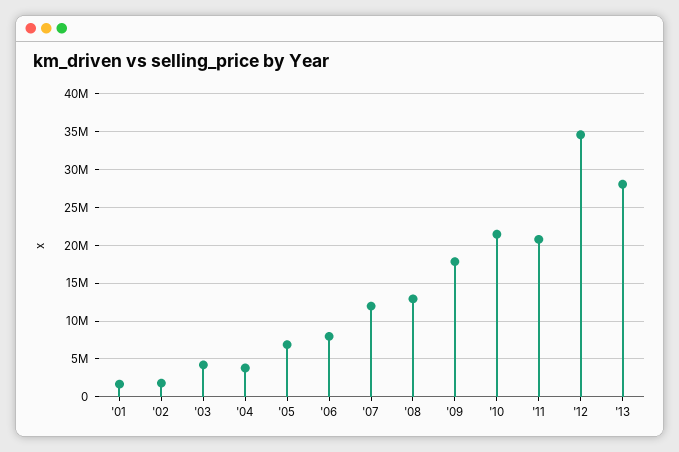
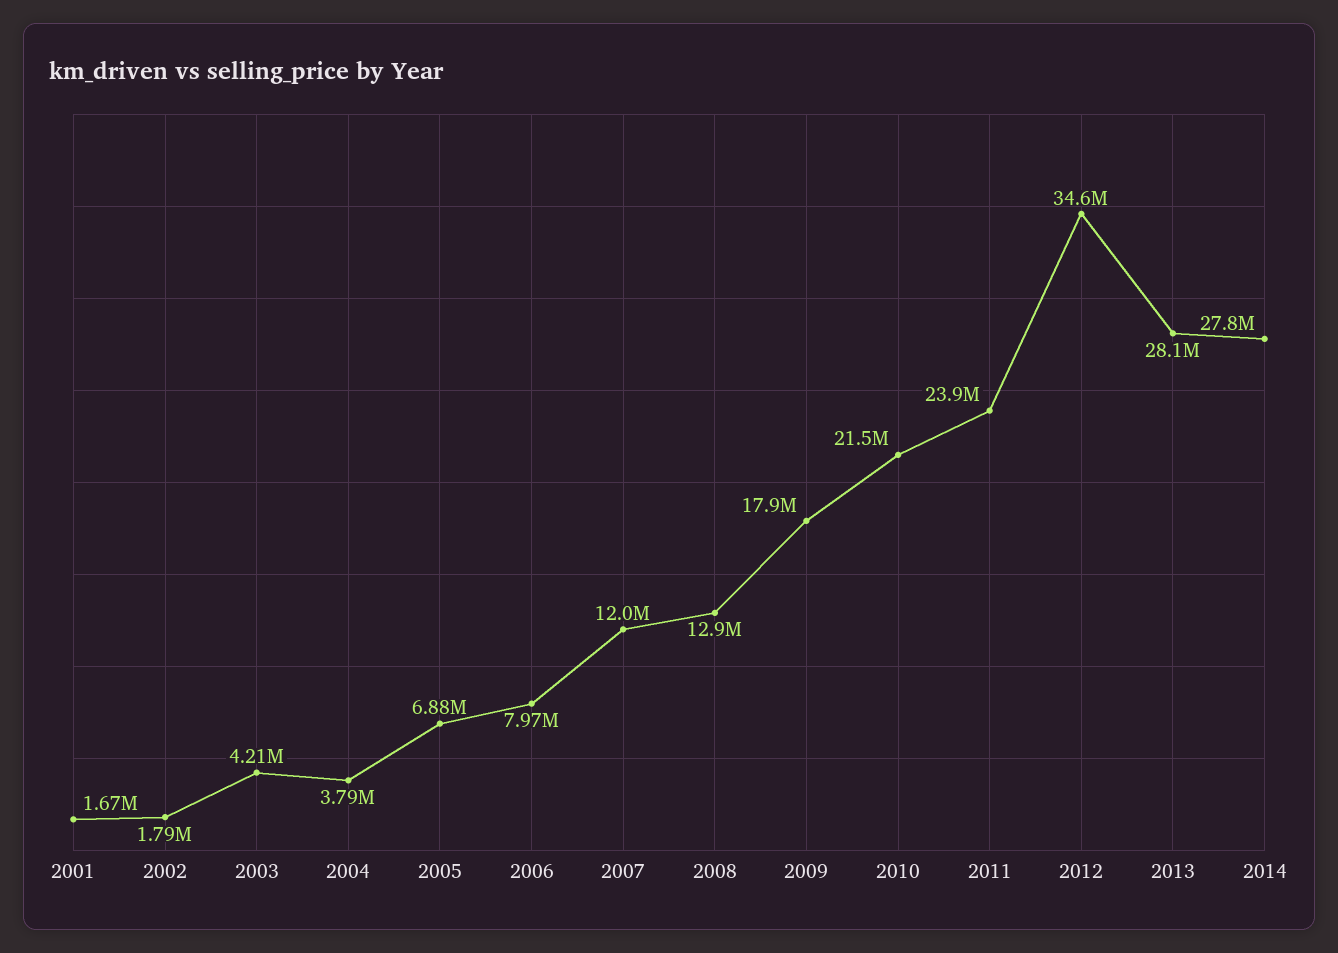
'11: 21000000 -> 23900000
2014: none -> 27800000

